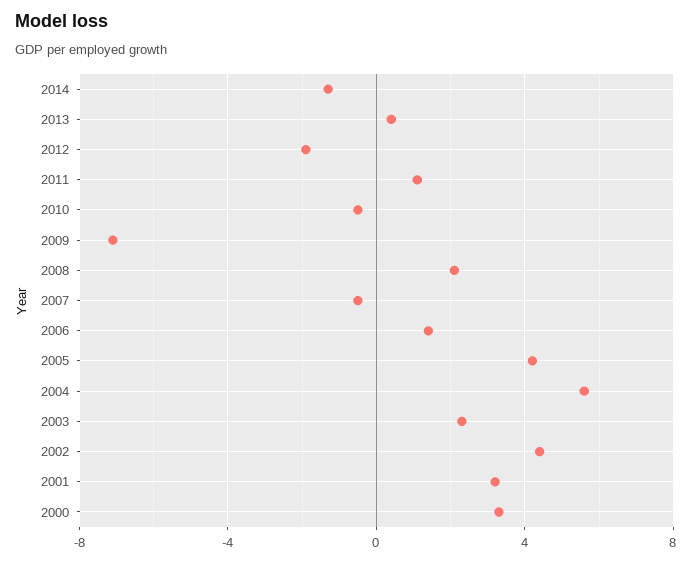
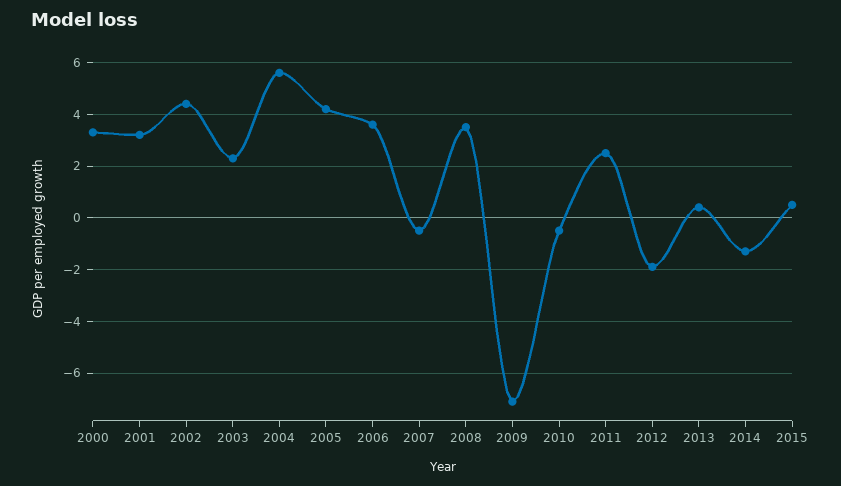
2011: 1 -> 2.5
2008: 2 -> 3.5
2006: 1.5 -> 3.5
2015: none -> 0.5

